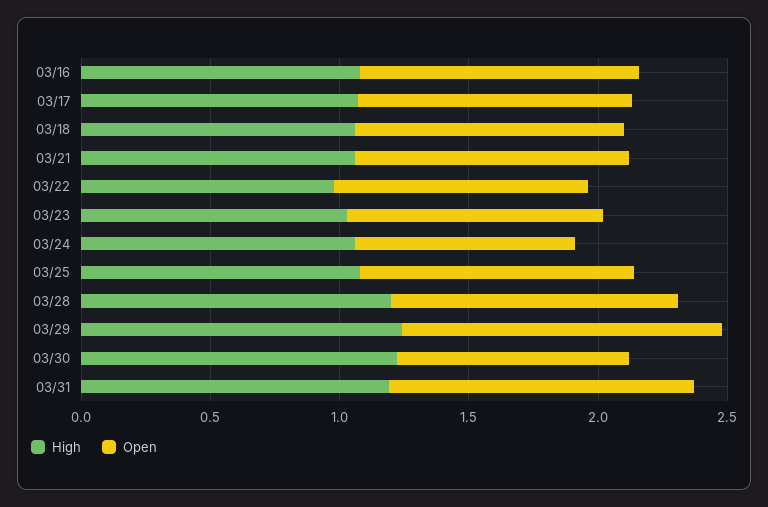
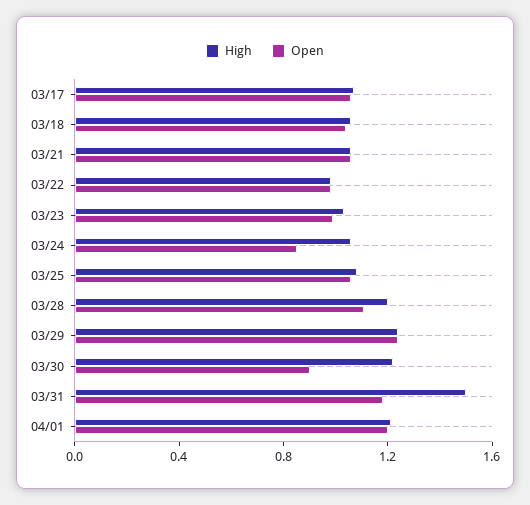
High, 03/16: 1.1 -> none
Open, 03/16: 1.1 -> none
High, 03/31: 1.2 -> 1.5
High, 04/01: none -> 1.2
Open, 04/01: none -> 1.2

